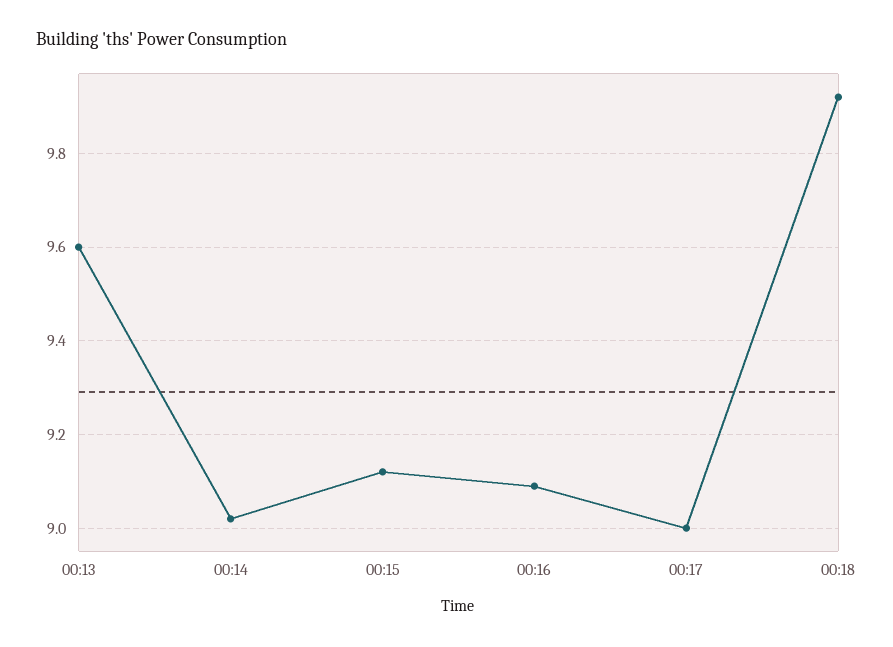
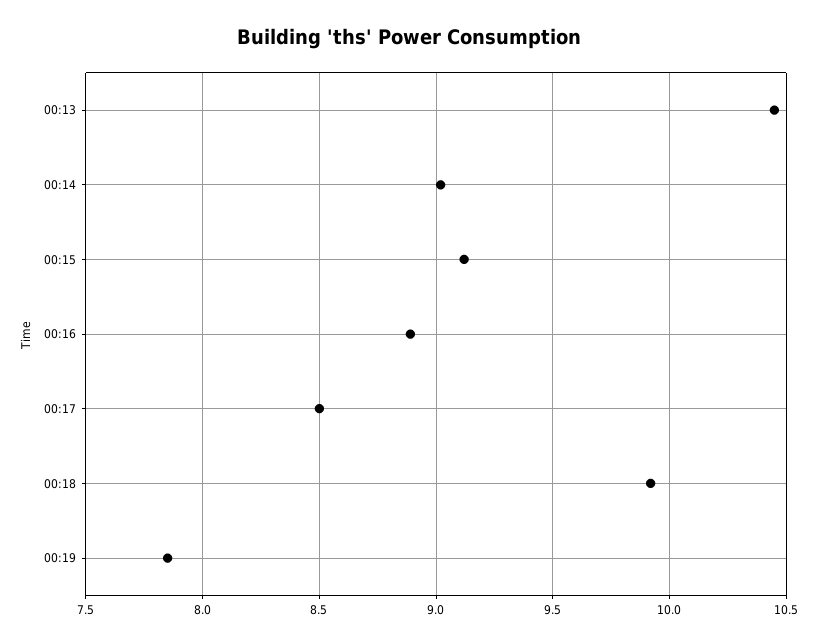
00:13: 9.6 -> 10.45
00:16: 9.1 -> 8.9
00:17: 9 -> 8.5
00:19: none -> 7.85

